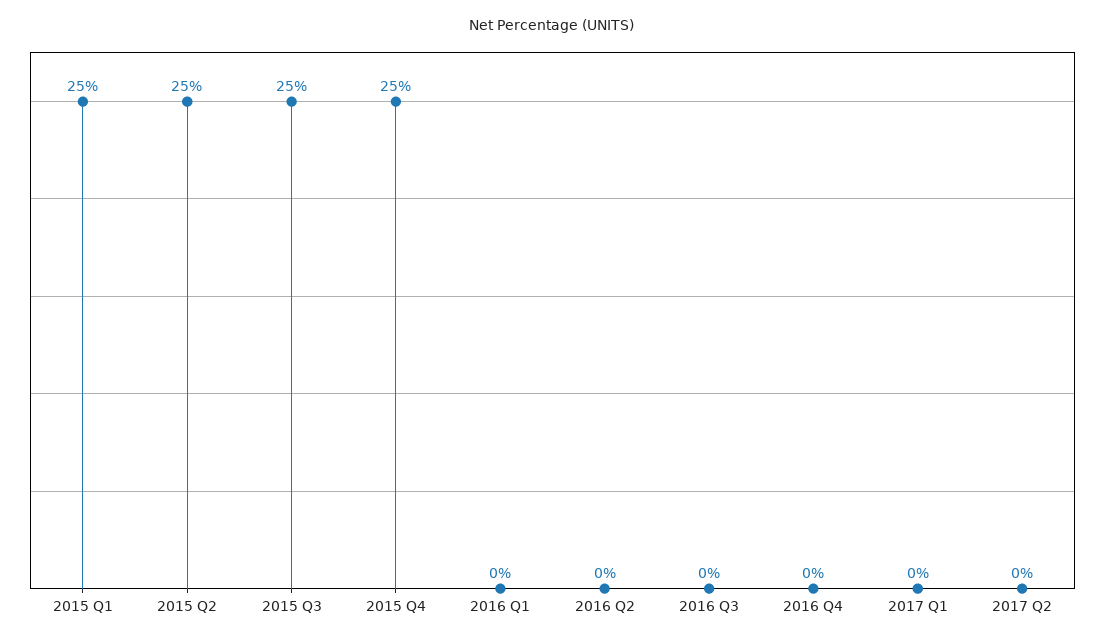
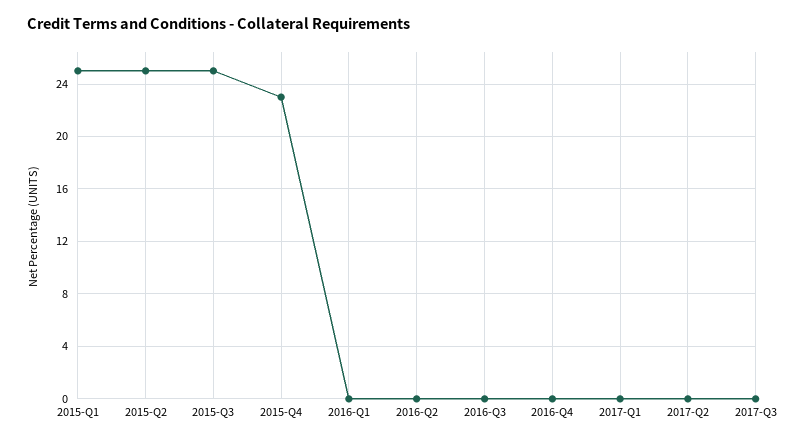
2015 Q4: 25 -> 23
2017-Q3: none -> 0

